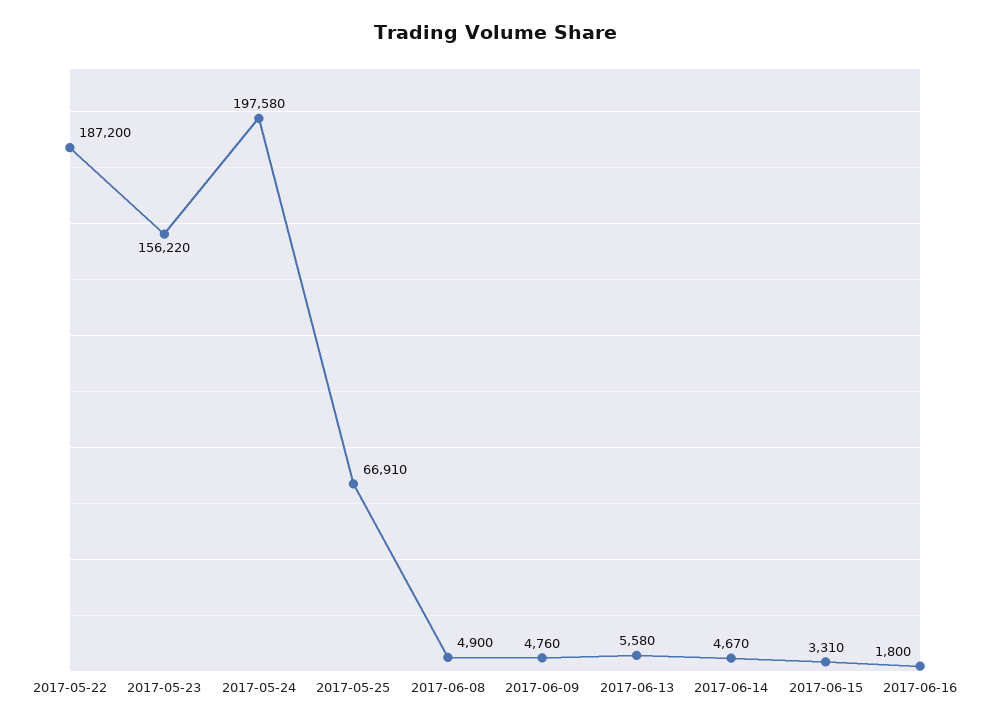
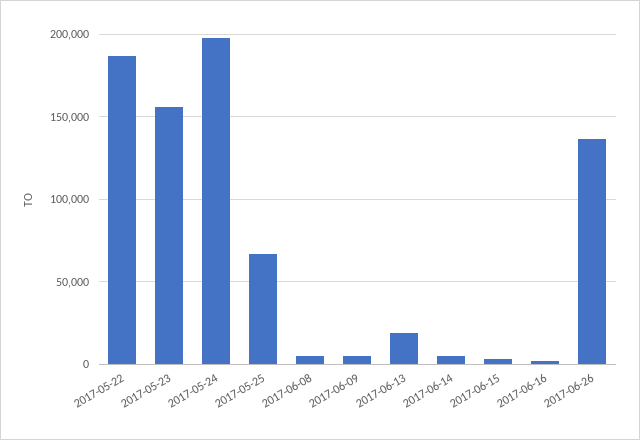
2017-06-13: 5580 -> 20000
2017-06-26: none -> 135000

